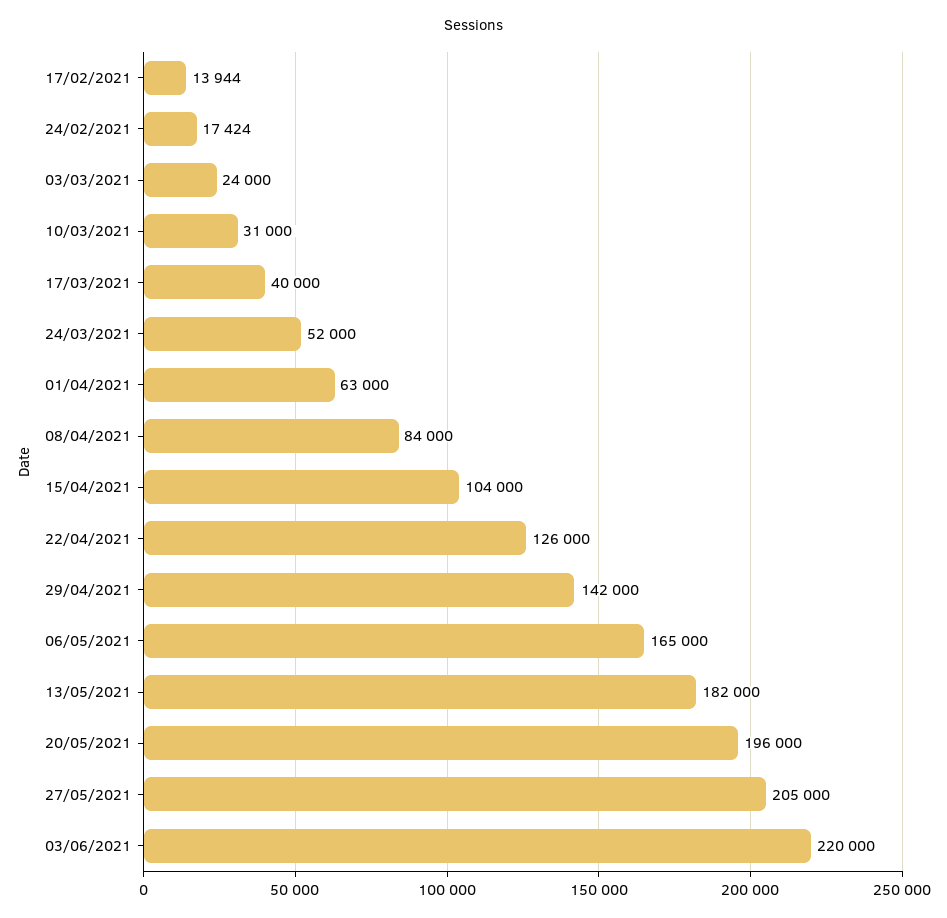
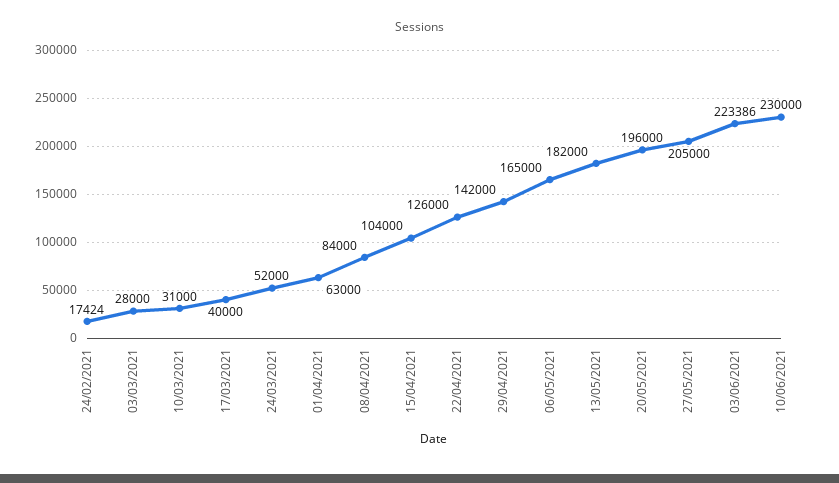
17/02/2021: 13944 -> none
03/03/2021: 24000 -> 28000
03/06/2021: 220000 -> 223386
10/06/2021: none -> 230000

